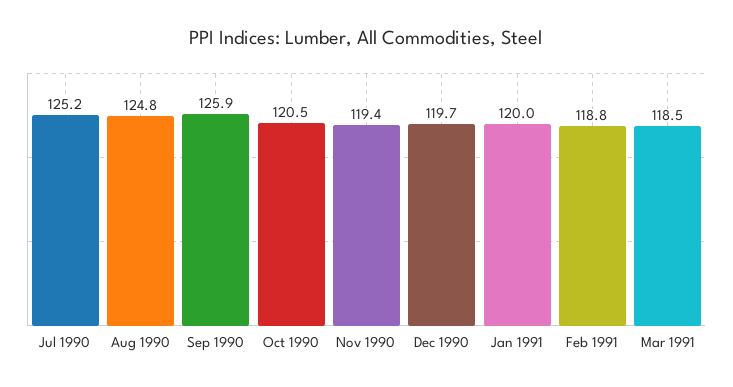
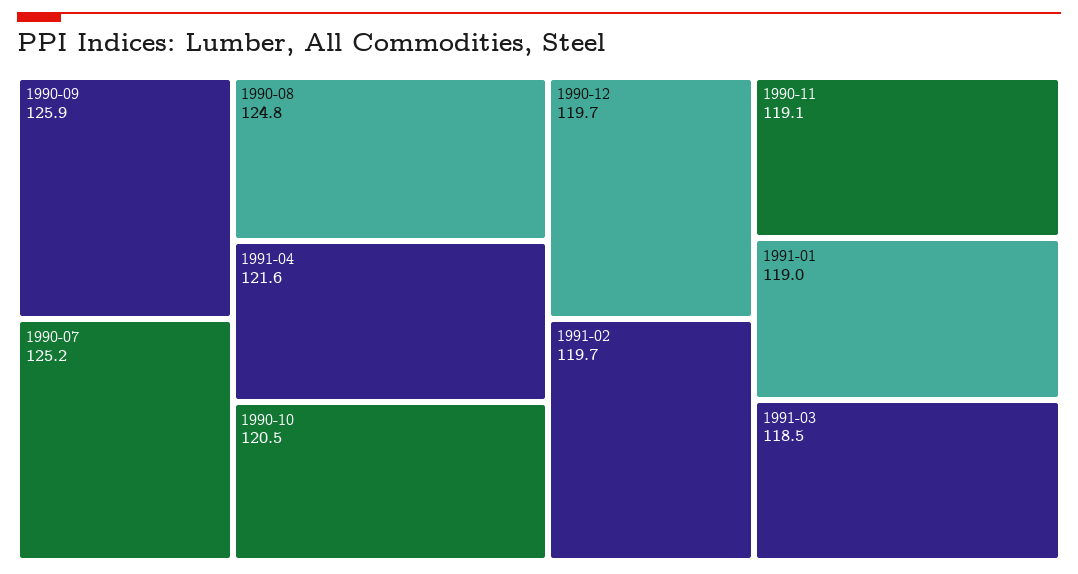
Nov 1990: 119.4 -> 119.1
Jan 1991: 120 -> 119
Feb 1991: 118.8 -> 119.7
1991-04: none -> 121.6

